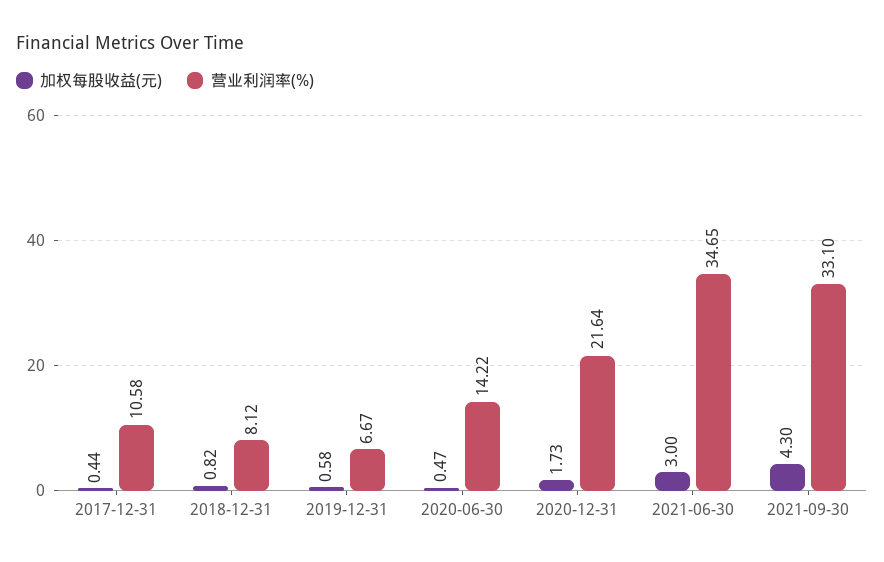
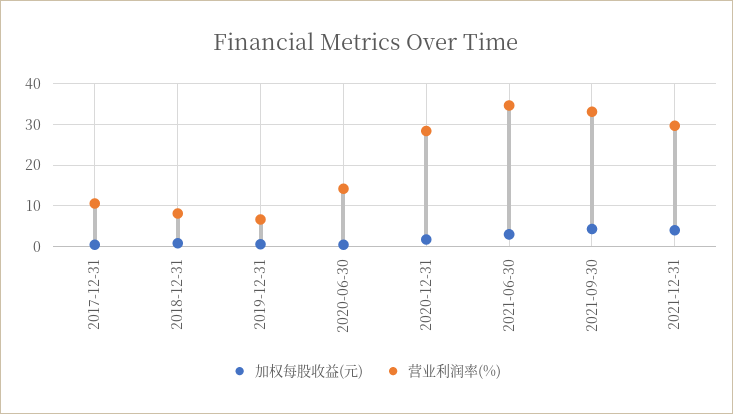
营业利润率(%), 2020-12-31: 21.64 -> 28
加权每股收益(元), 2021-12-31: none -> 4
营业利润率(%), 2021-12-31: none -> 30

